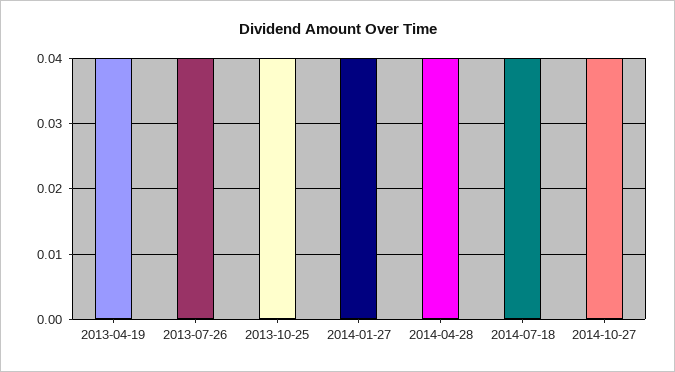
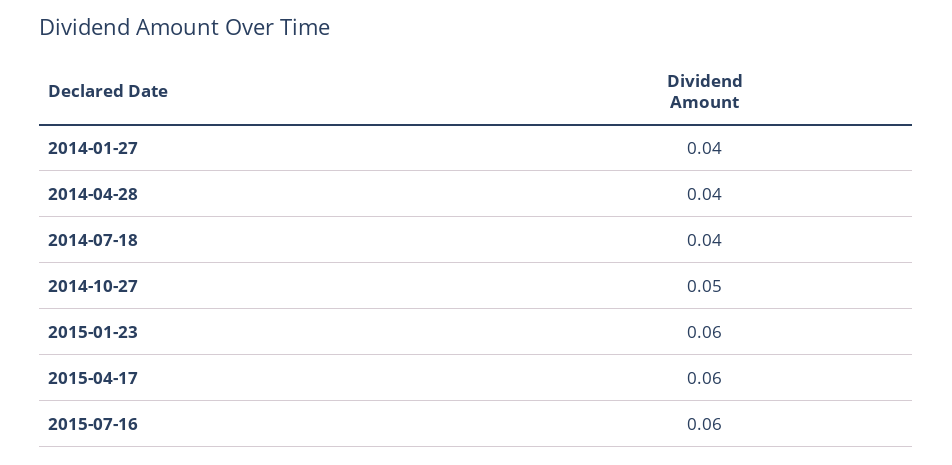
2013-04-19: 0.04 -> none
2013-07-26: 0.04 -> none
2013-10-25: 0.04 -> none
2014-10-27: 0.04 -> 0.05
2015-01-23: none -> 0.06
2015-04-17: none -> 0.06
2015-07-16: none -> 0.06

